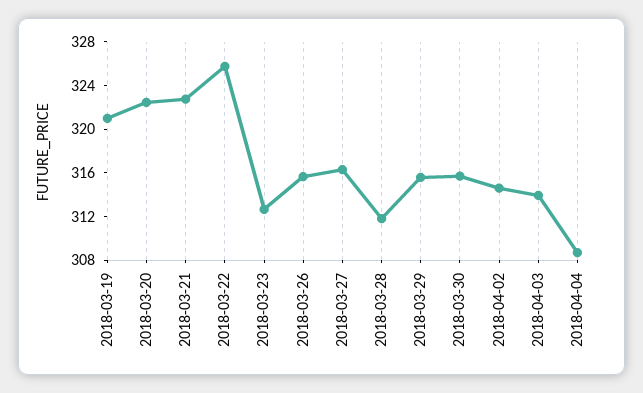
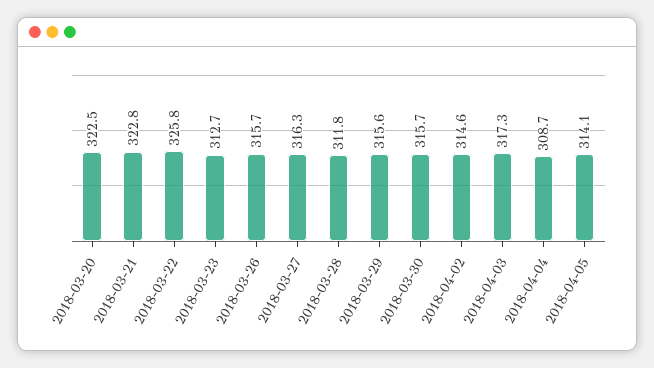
2018-03-19: 321 -> none
2018-04-03: 314 -> 317.3
2018-04-05: none -> 314.1

